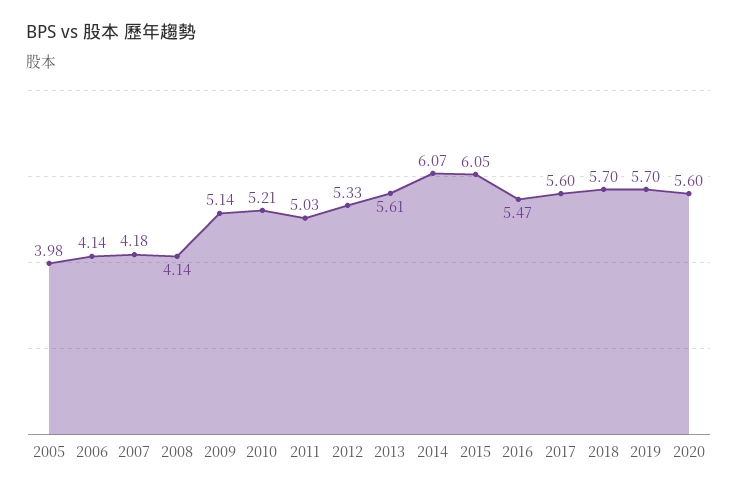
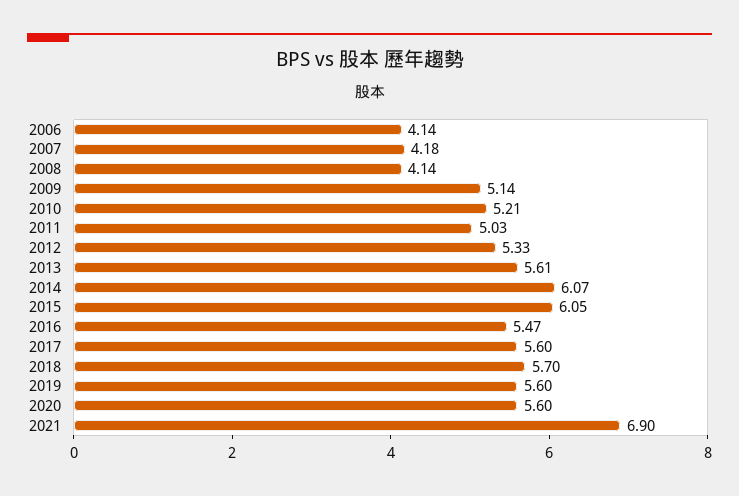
2005: 3.98 -> none
2019: 5.7 -> 5.6
2021: none -> 6.9

